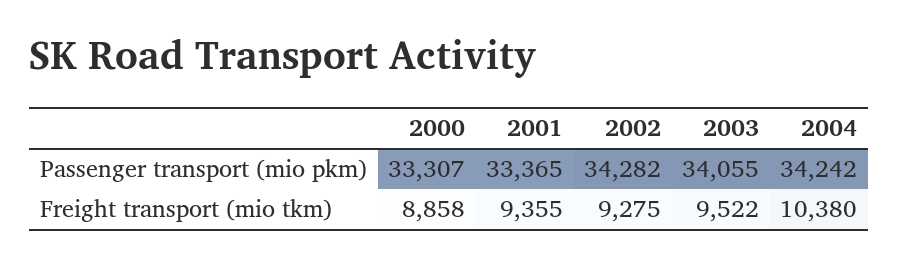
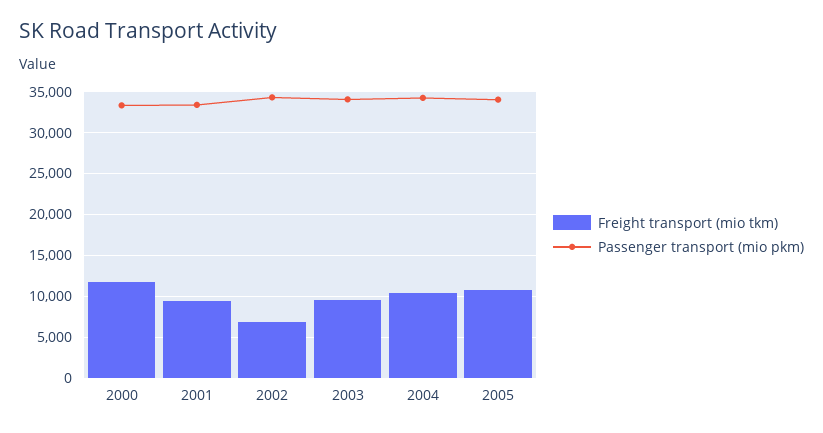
Freight transport (mio tkm), 2000: 8858 -> 12000
Freight transport (mio tkm), 2002: 9275 -> 7000
Freight transport (mio tkm), 2005: none -> 11000
Passenger transport (mio pkm), 2005: none -> 34000

